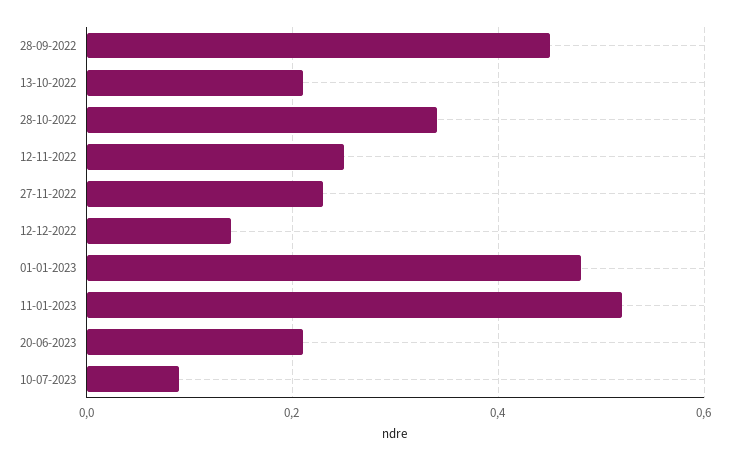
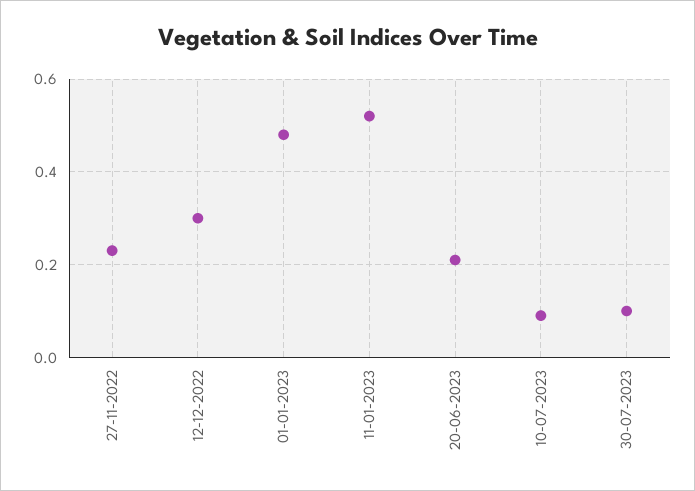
28-09-2022: 0.45 -> none
13-10-2022: 0.2 -> none
28-10-2022: 0.35 -> none
12-11-2022: 0.25 -> none
12-12-2022: 0.15 -> 0.3
30-07-2023: none -> 0.1

